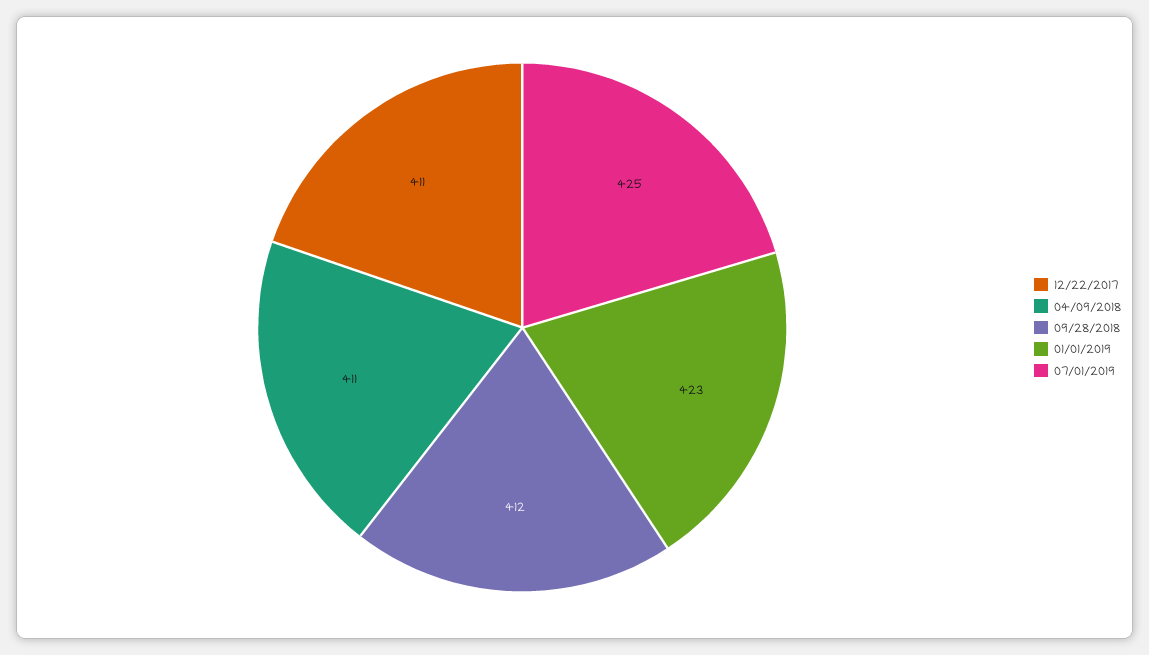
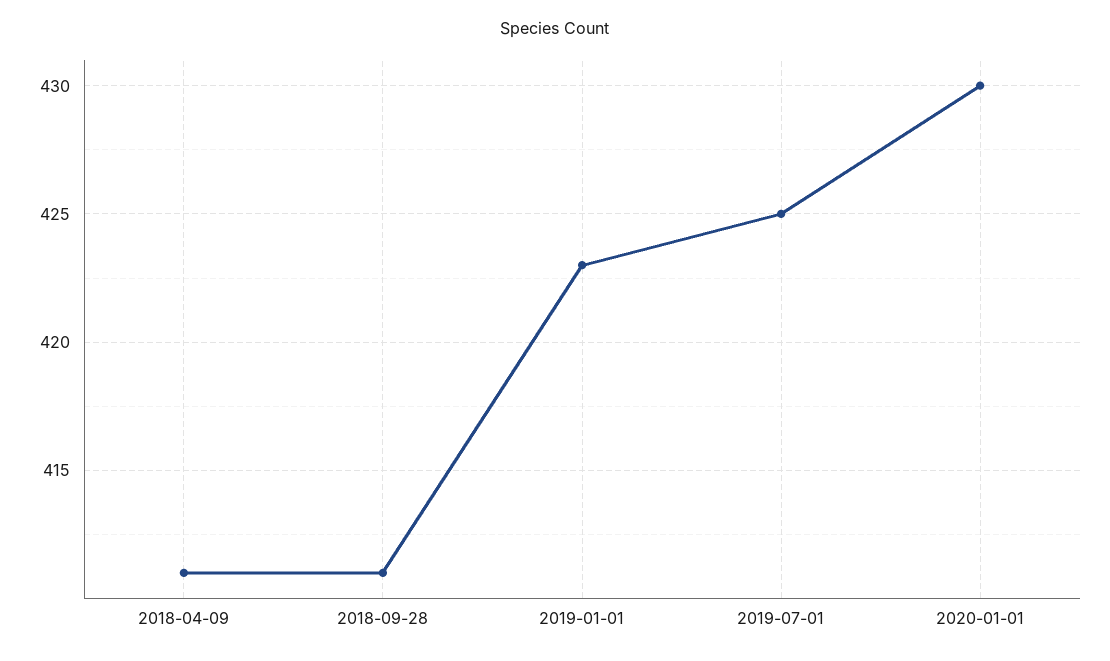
12/22/2017: 411 -> none
09/28/2018: 412 -> 411
2020-01-01: none -> 430

